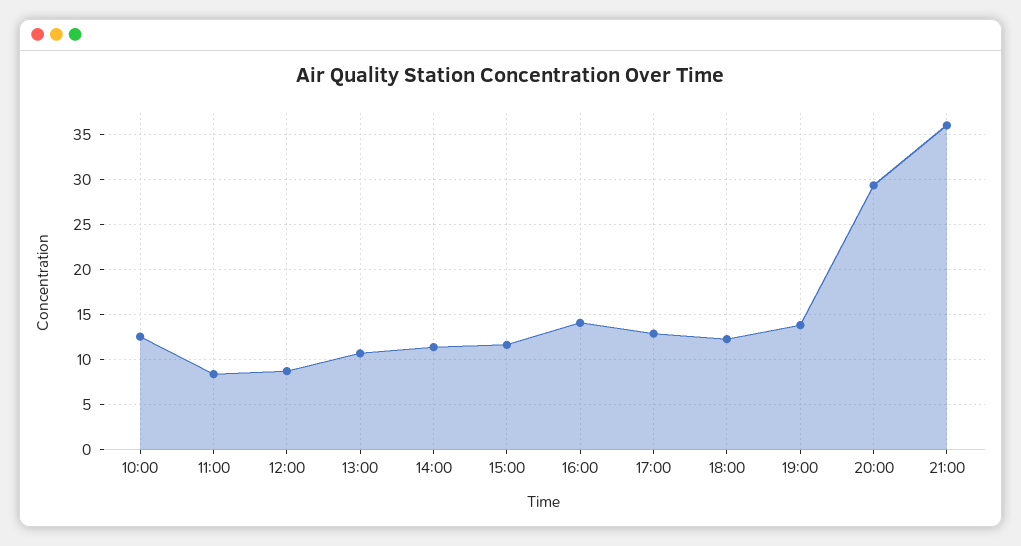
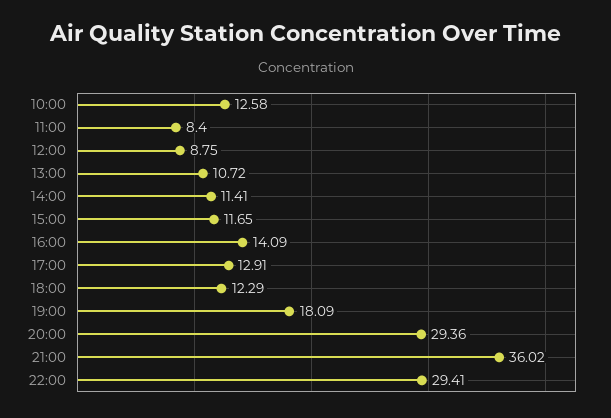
19:00: 14 -> 18.09
22:00: none -> 29.41

